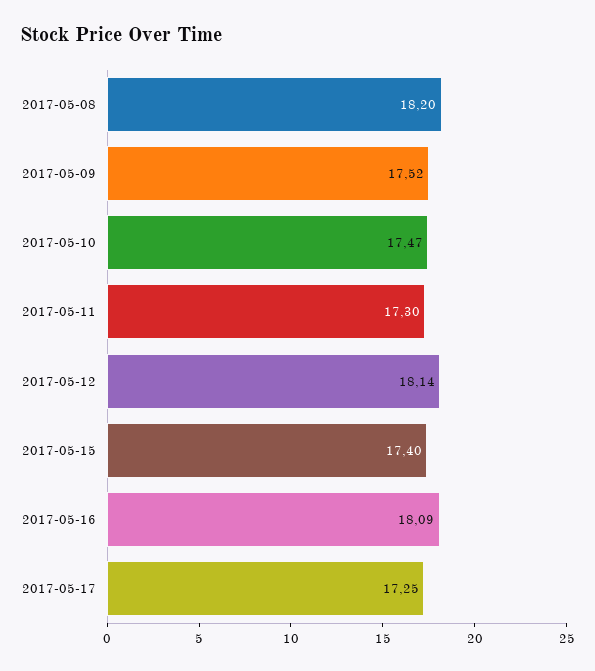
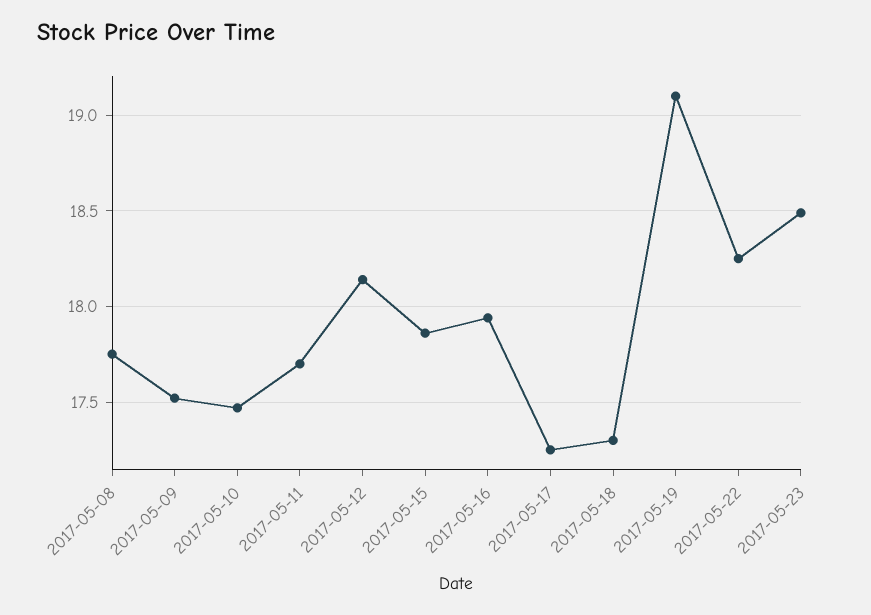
2017-05-08: 18.2 -> 17.75
2017-05-11: 17.3 -> 17.7
2017-05-15: 17.4 -> 17.85
2017-05-16: 18.09 -> 17.95
2017-05-18: none -> 17.3
2017-05-19: none -> 19.1
2017-05-22: none -> 18.25
2017-05-23: none -> 18.5

